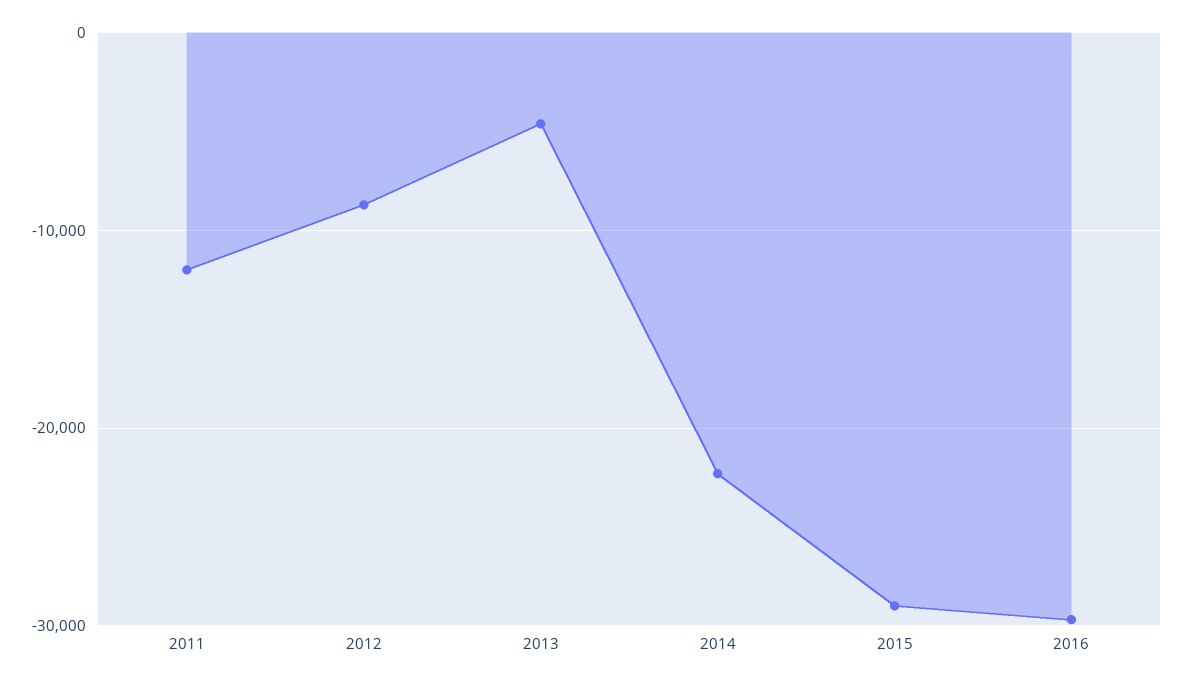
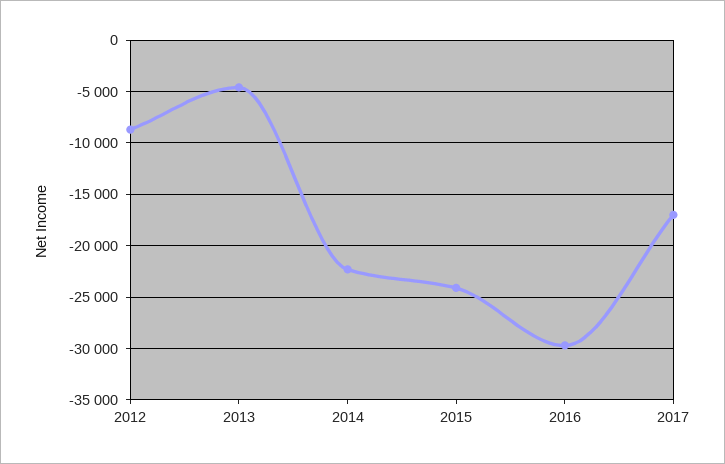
2011: -12000 -> none
2015: -29000 -> -24000
2017: none -> -17000

